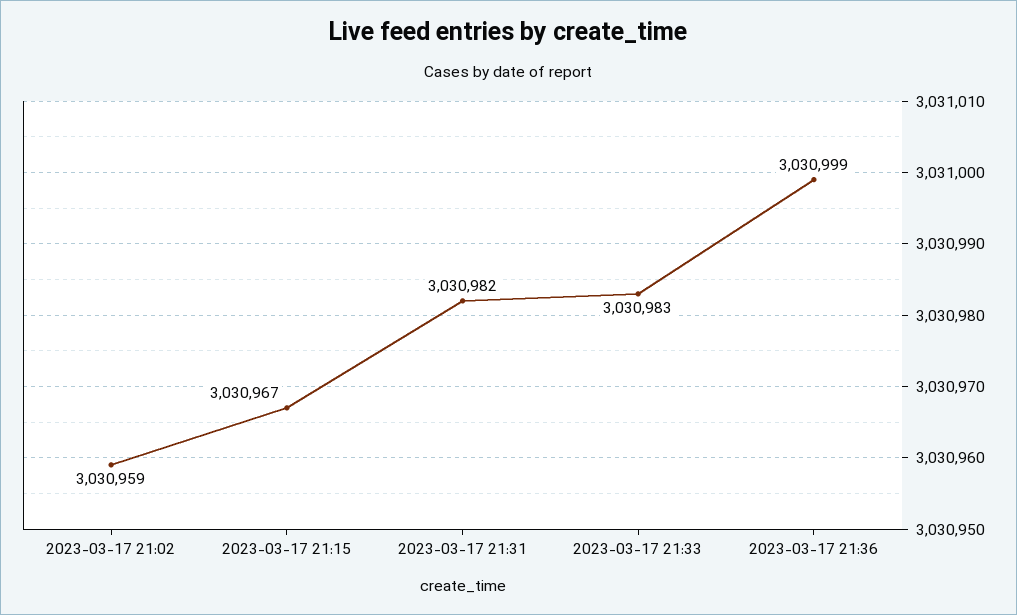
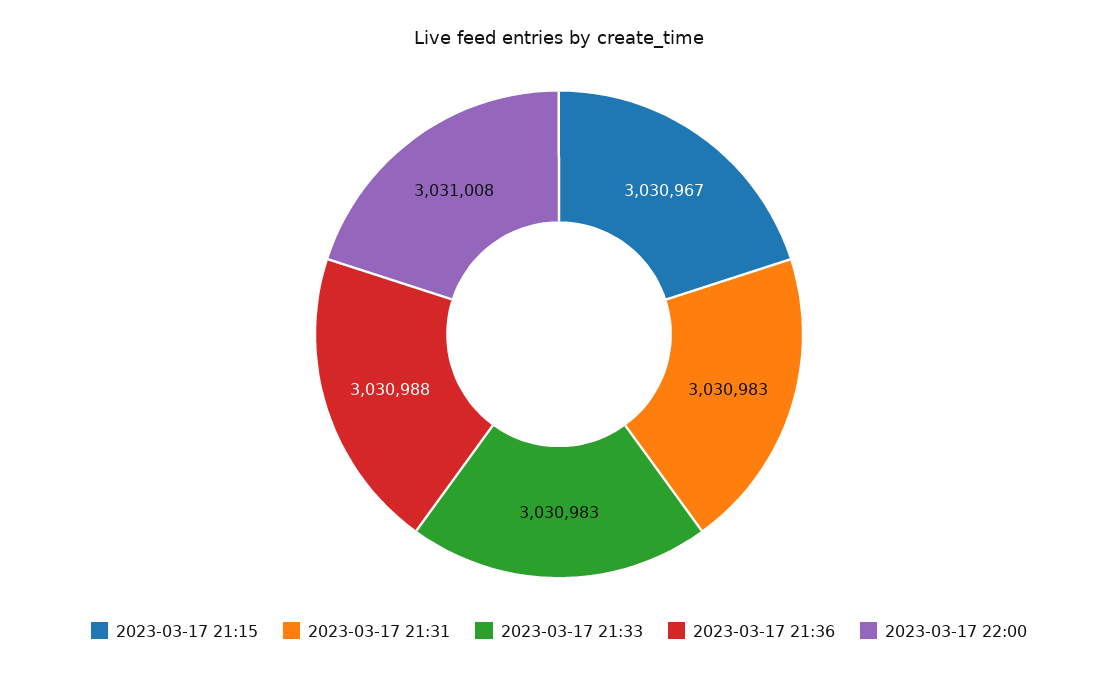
2023-03-17 21:02: 3030959 -> none
2023-03-17 21:31: 3030982 -> 3030983
2023-03-17 21:36: 3030999 -> 3030988
2023-03-17 22:00: none -> 3031008

